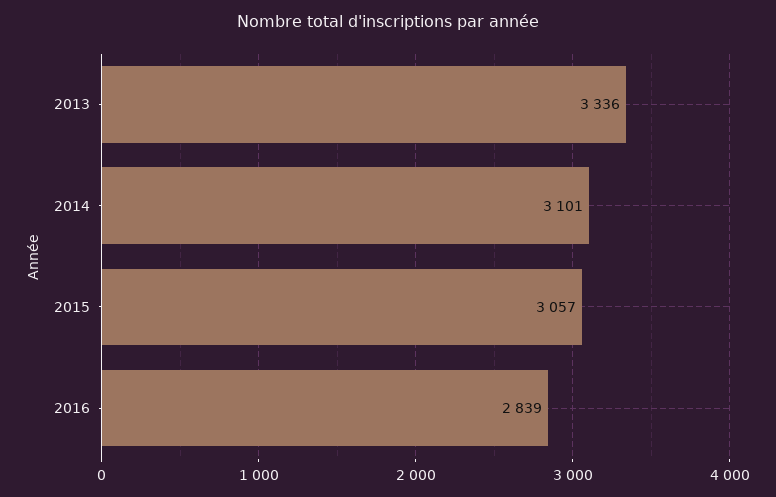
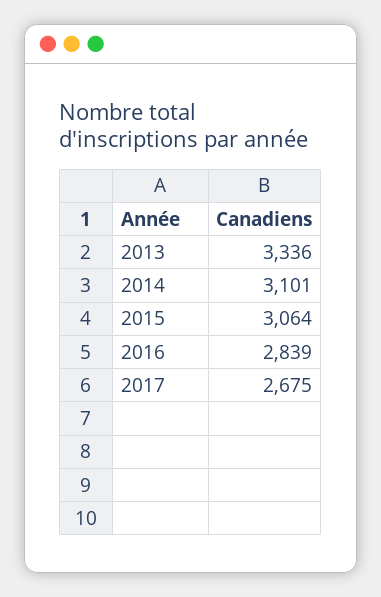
2015: 3057 -> 3064
2017: none -> 2675

